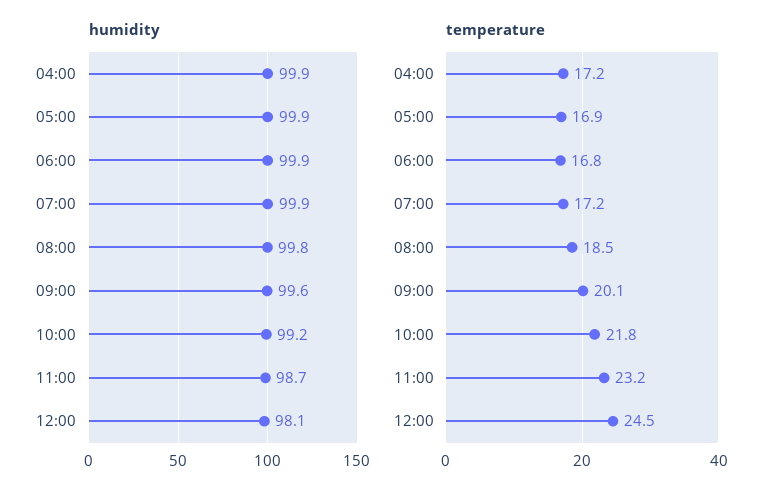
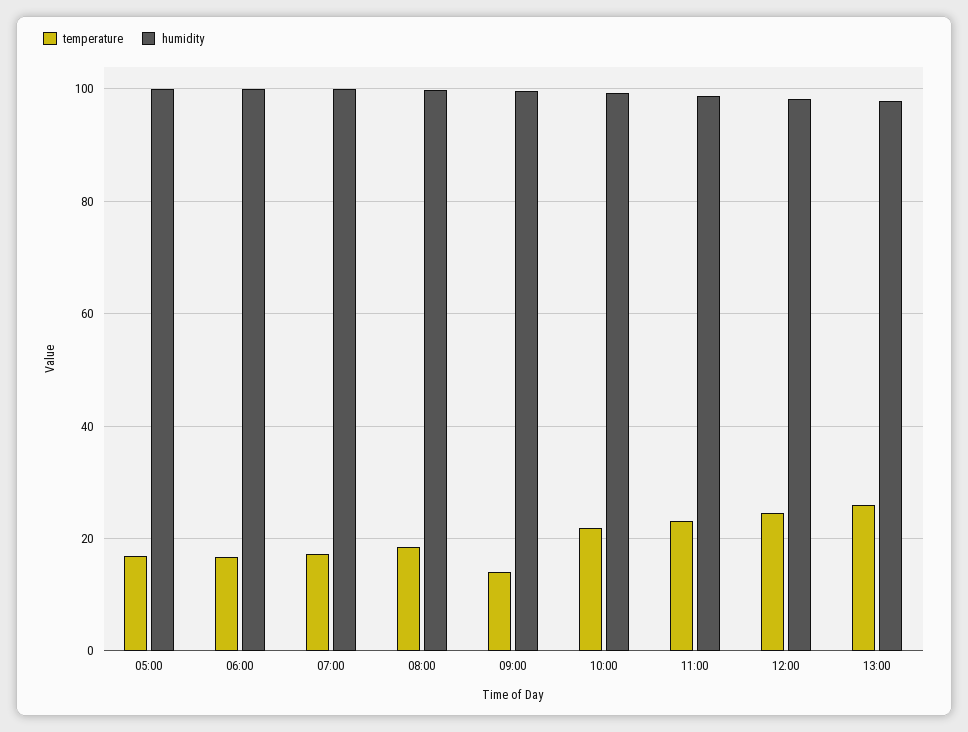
humidity, 04:00: 99.9 -> none
temperature, 04:00: 17.2 -> none
temperature, 09:00: 20.1 -> 14
temperature, 13:00: none -> 26
humidity, 13:00: none -> 98

